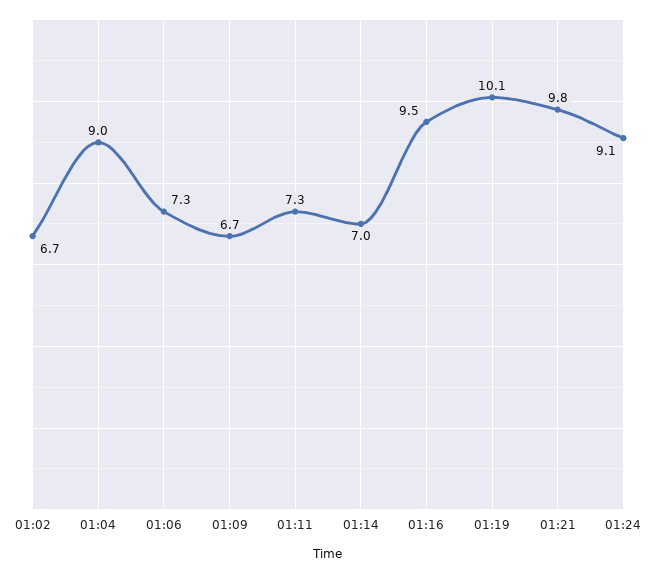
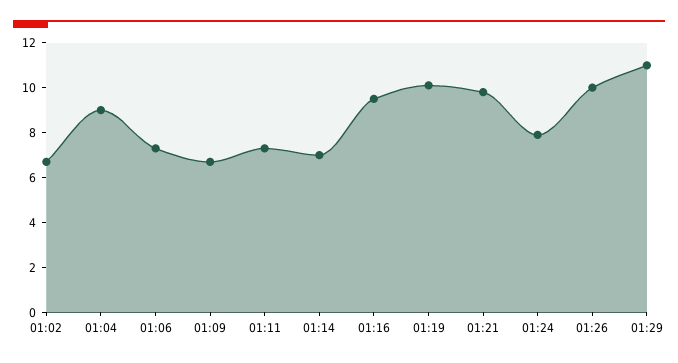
01:24: 9.1 -> 8
01:26: none -> 10
01:29: none -> 11

